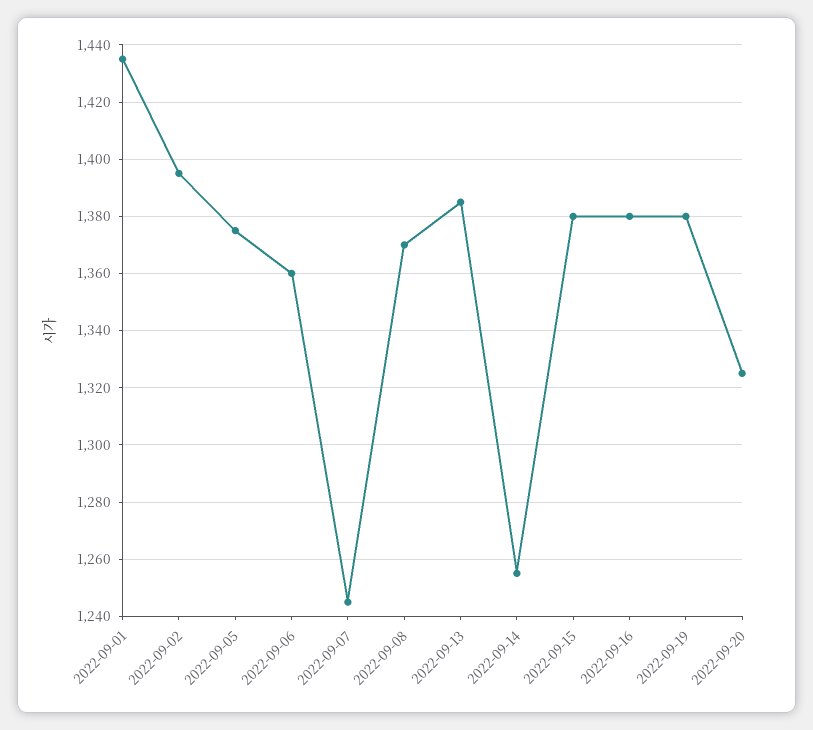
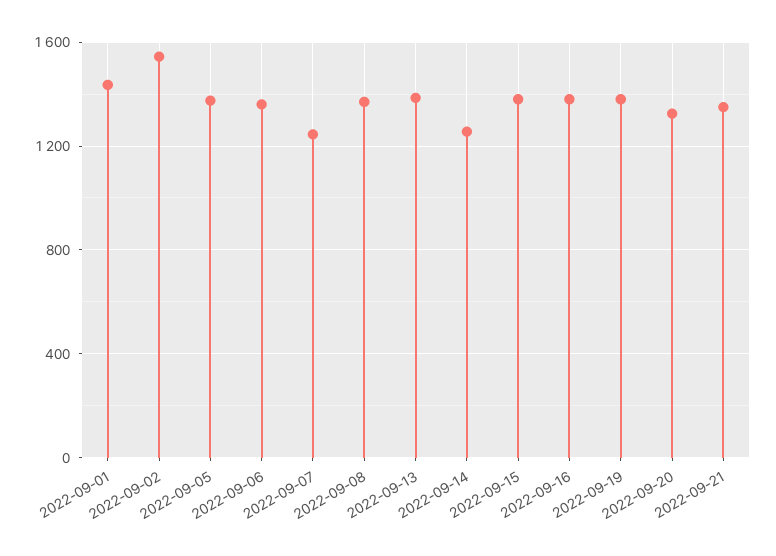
2022-09-02: 1395 -> 1550
2022-09-21: none -> 1350

